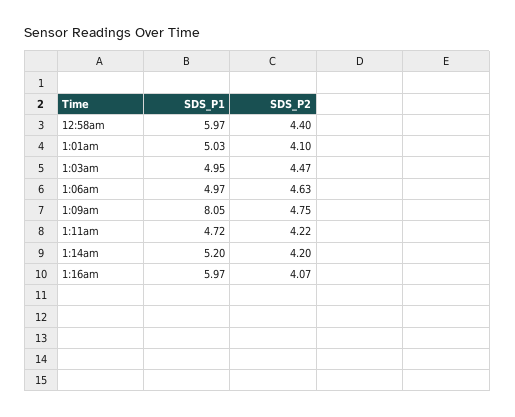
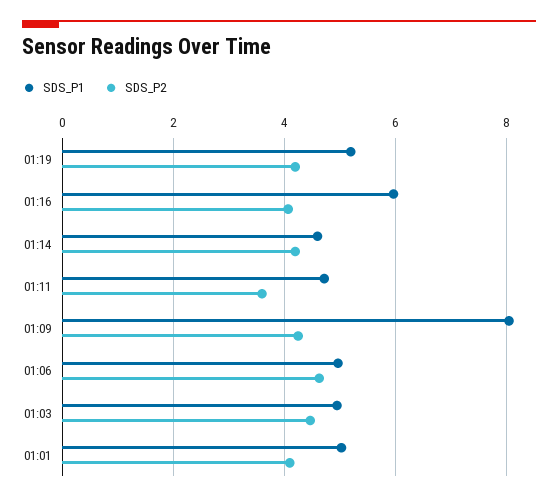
SDS_P1, 12:58am: 5.97 -> none
SDS_P2, 12:58am: 4.4 -> none
SDS_P2, 1:09am: 4.75 -> 4.2
SDS_P2, 1:11am: 4.22 -> 3.6
SDS_P1, 1:14am: 5.2 -> 4.6
SDS_P1, 01:19: none -> 5.2
SDS_P2, 01:19: none -> 4.2

